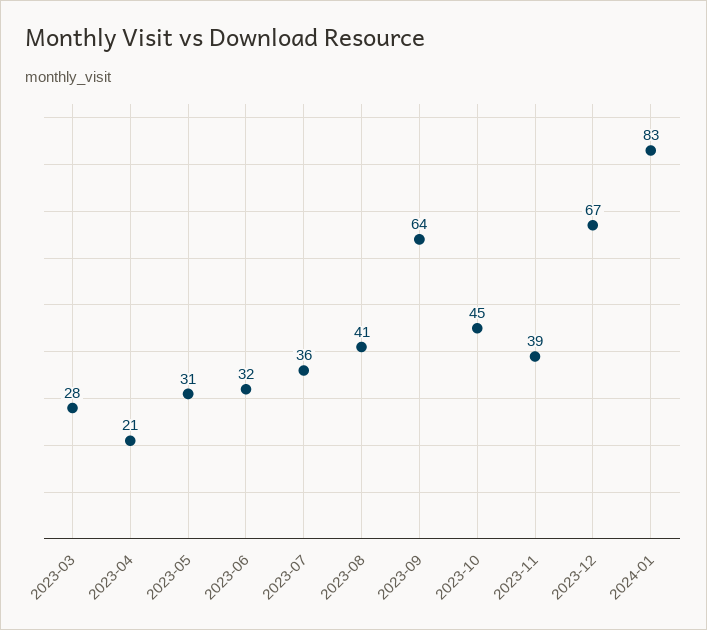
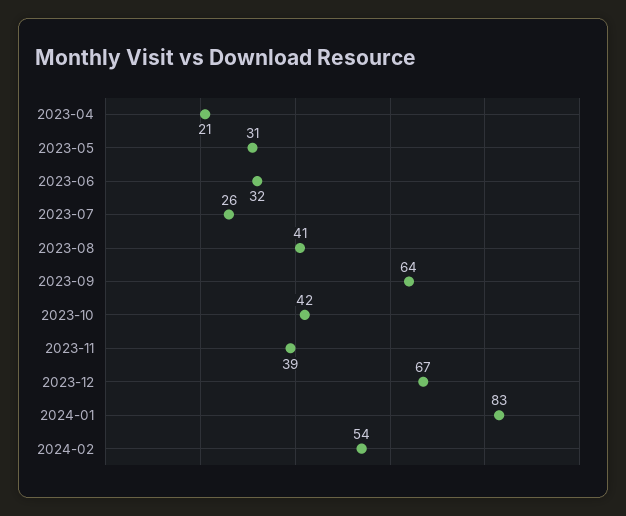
2023-03: 28 -> none
2023-07: 36 -> 26
2023-10: 45 -> 42
2024-02: none -> 54

